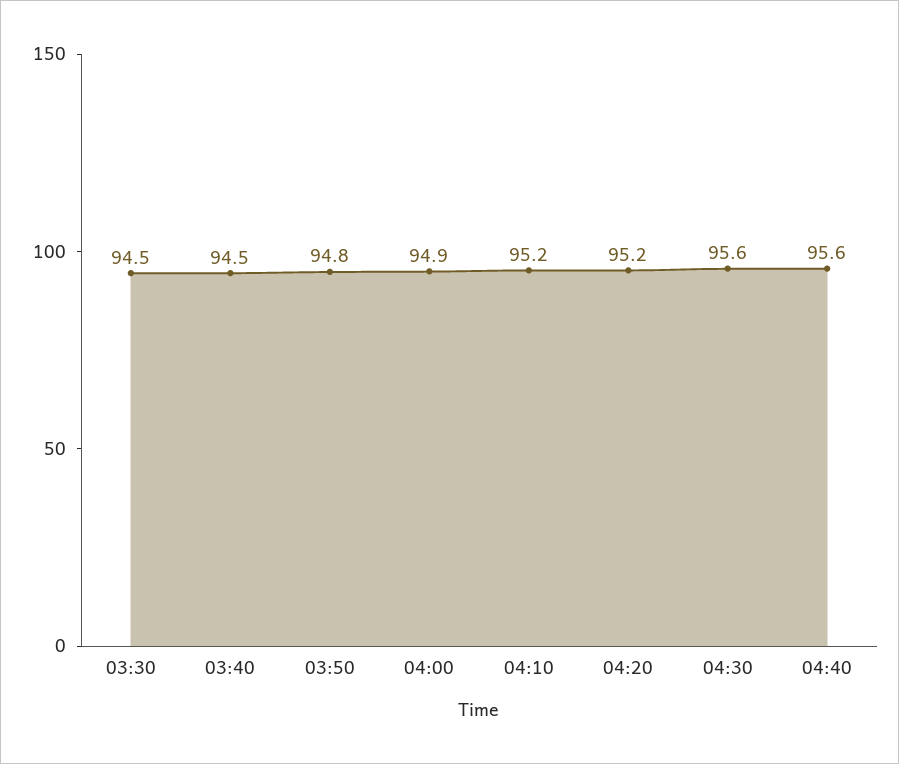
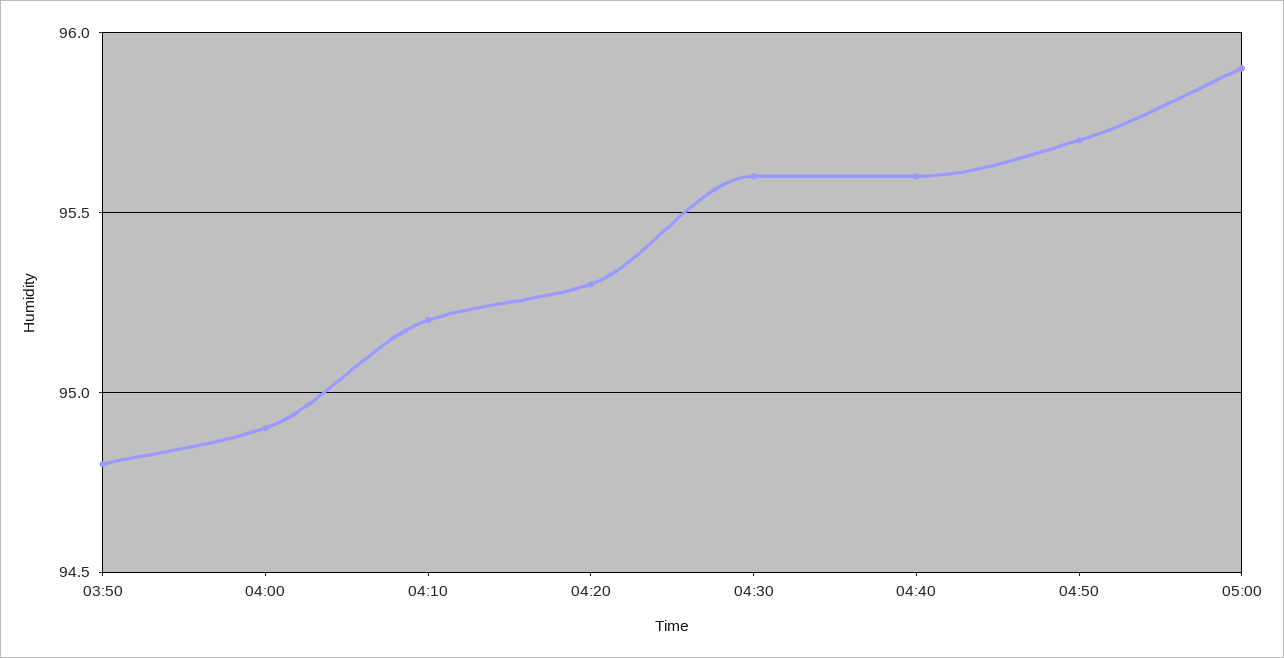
03:30: 94.5 -> none
03:40: 94.5 -> none
04:20: 95.2 -> 95.3
04:50: none -> 95.7
05:00: none -> 95.9

